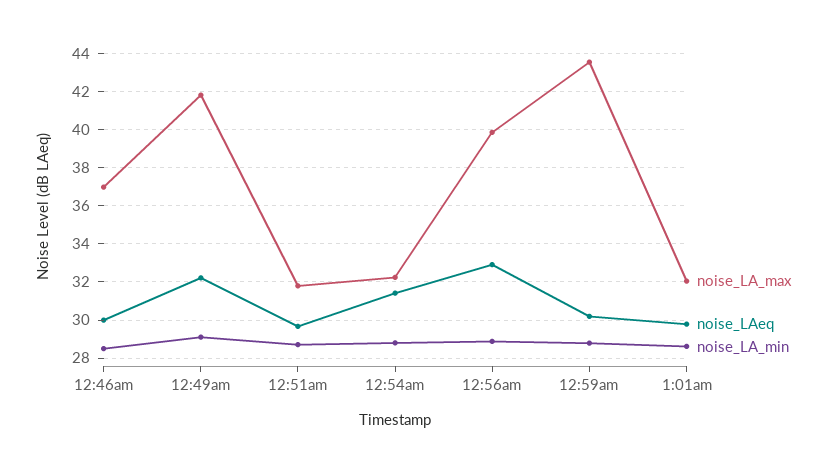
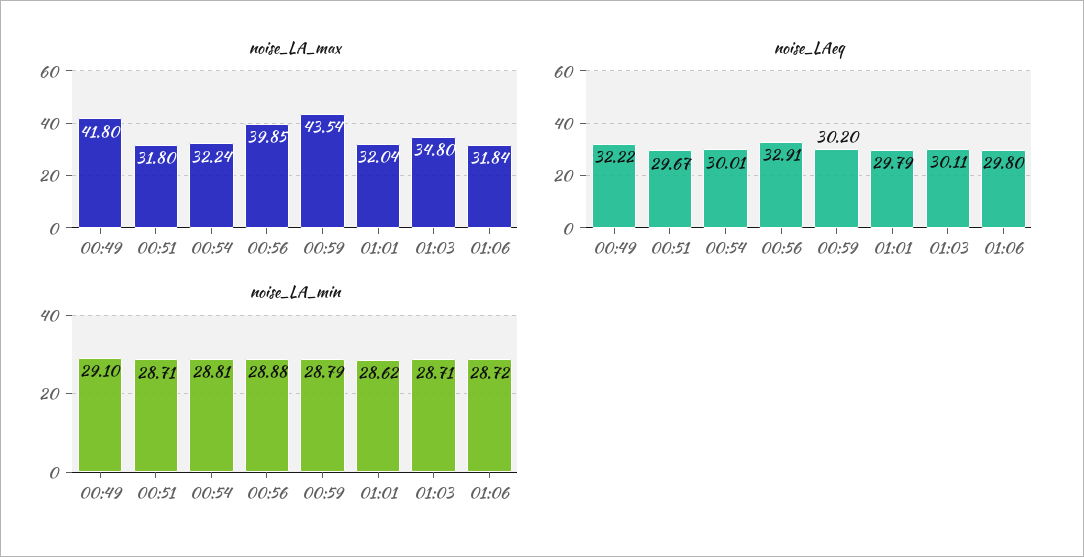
noise_LA_max, 12:46am: 37 -> none
noise_LAeq, 12:46am: 30 -> none
noise_LA_min, 12:46am: 28.5 -> none
noise_LAeq, 12:54am: 31.5 -> 30.01
noise_LA_max, 01:03: none -> 34.8
noise_LA_max, 01:06: none -> 31.84
noise_LAeq, 01:03: none -> 30.11
noise_LAeq, 01:06: none -> 29.8
noise_LA_min, 01:03: none -> 28.71
noise_LA_min, 01:06: none -> 28.72

